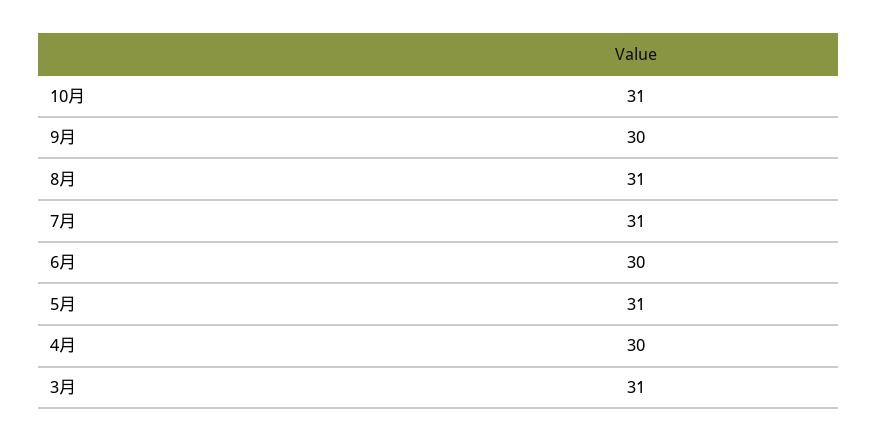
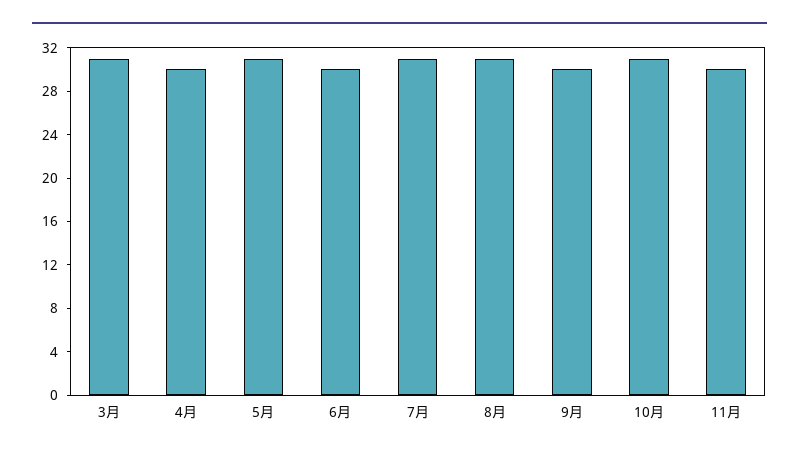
11月: none -> 30

